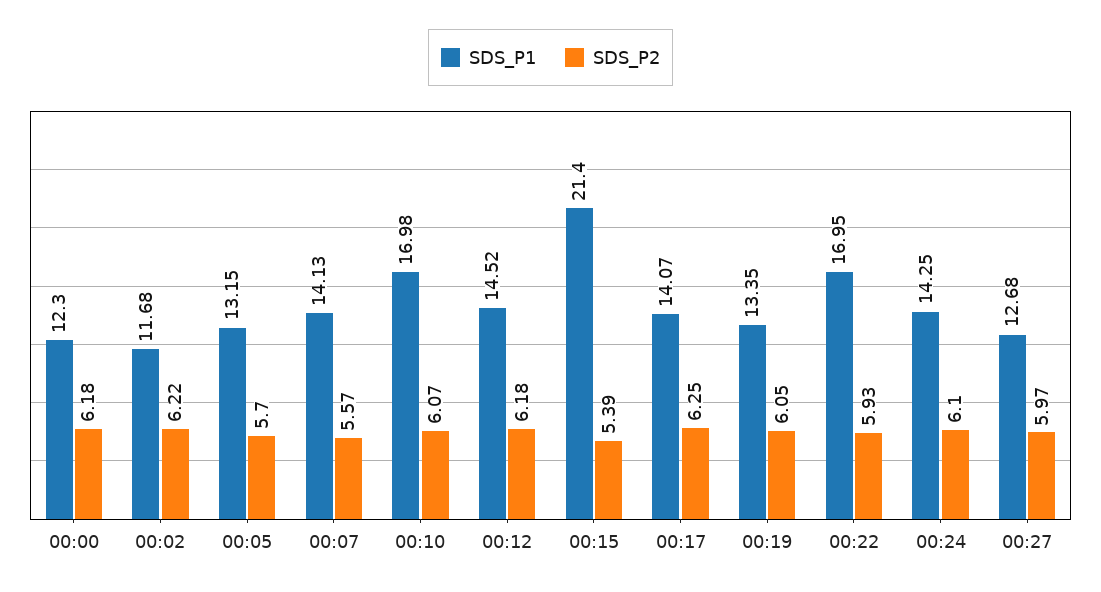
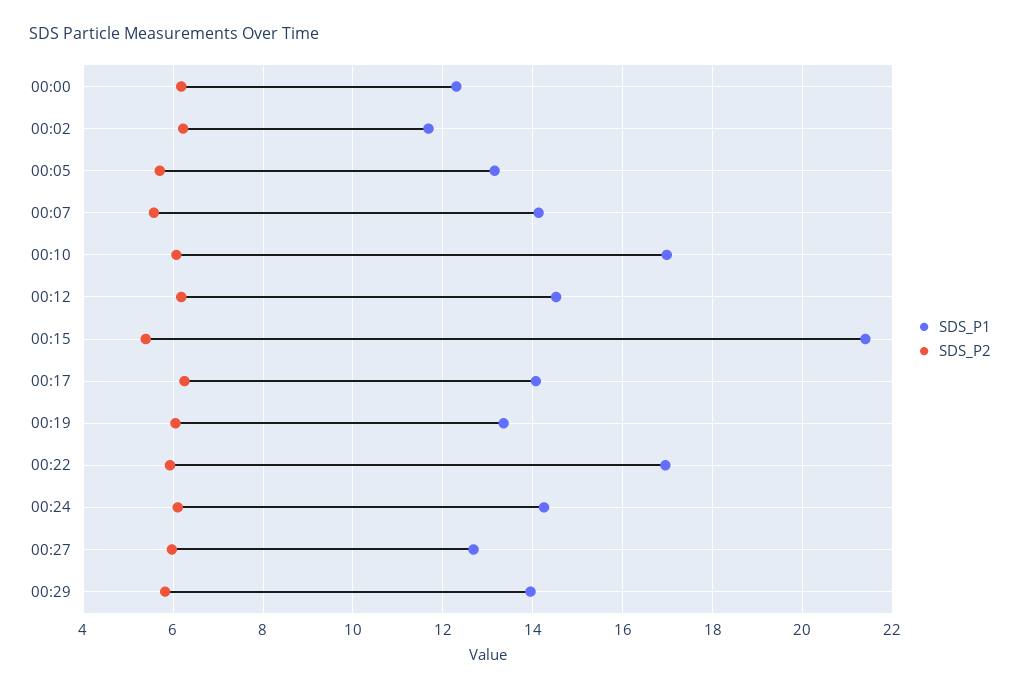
SDS_P1, 00:29: none -> 14
SDS_P2, 00:29: none -> 5.8

